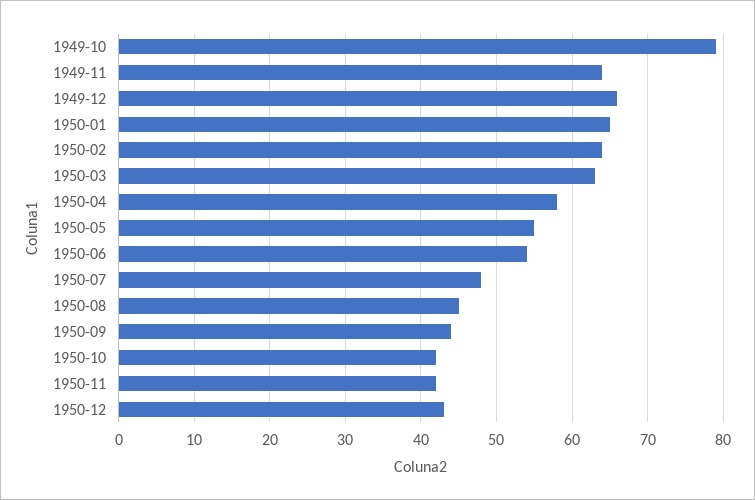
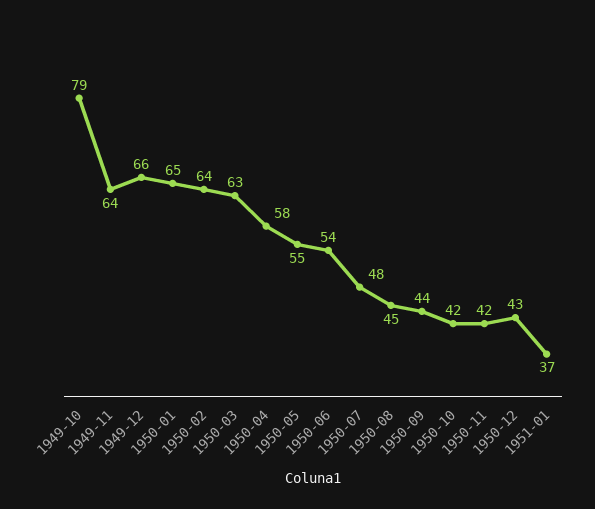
1951-01: none -> 37

